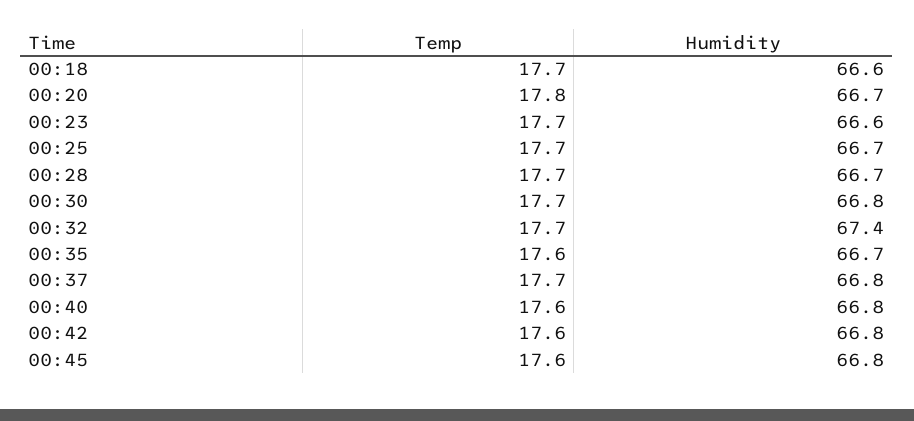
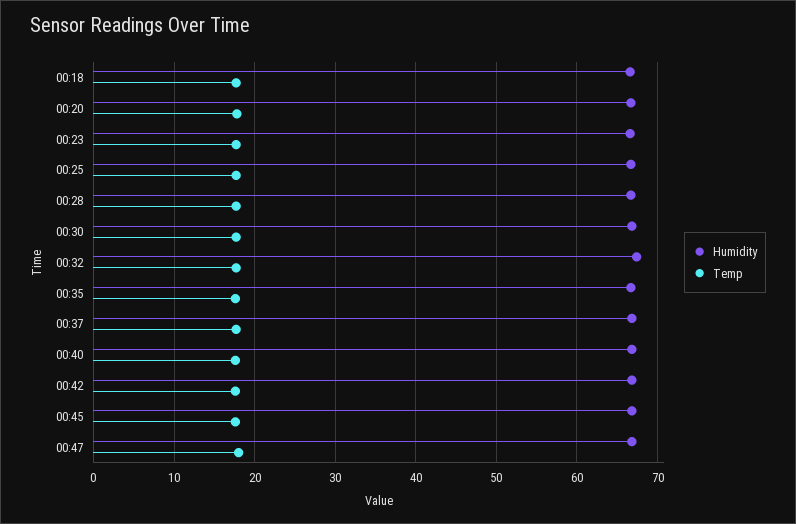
Humidity, 00:47: none -> 67
Temp, 00:47: none -> 18

